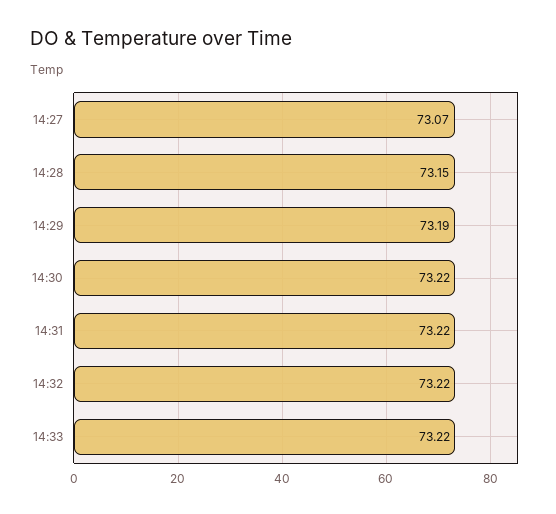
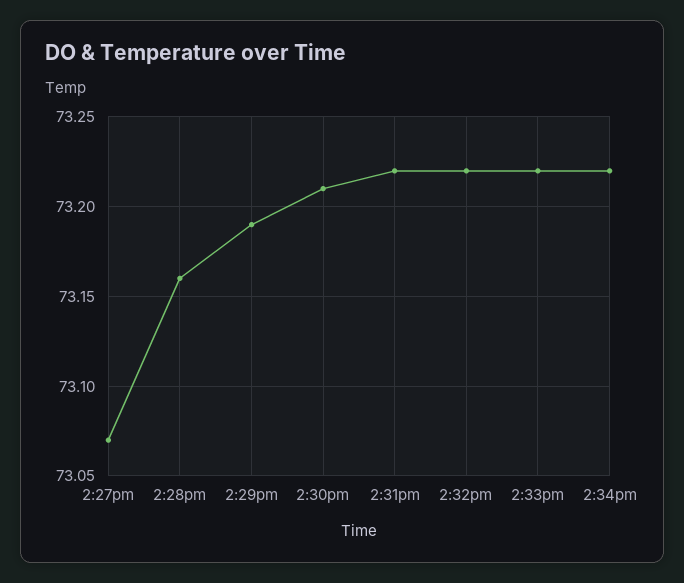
14:28: 73.15 -> 73.16
14:30: 73.22 -> 73.21
2:34pm: none -> 73.22

